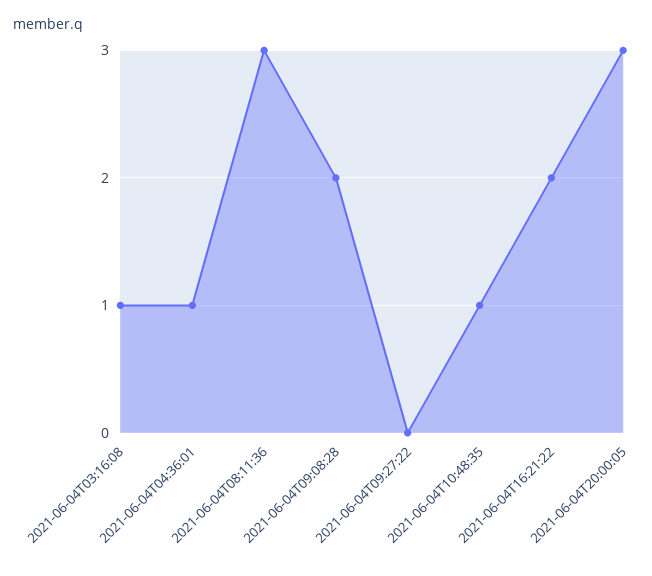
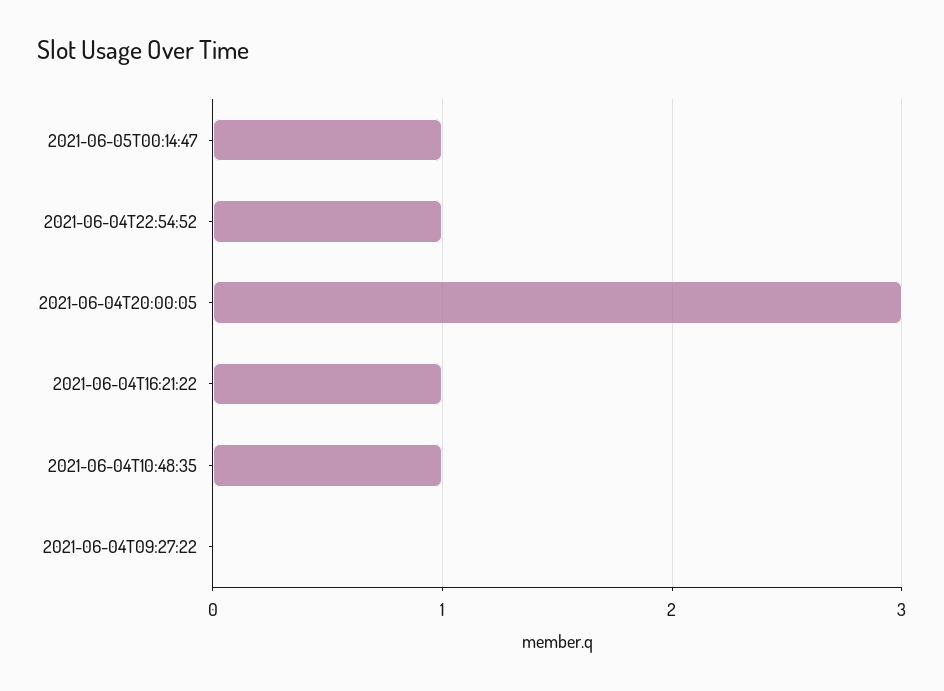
2021-06-04T03:16:08: 1 -> none
2021-06-04T04:36:01: 1 -> none
2021-06-04T08:11:36: 3 -> none
2021-06-04T09:08:28: 2 -> none
2021-06-04T16:21:22: 2 -> 1
2021-06-05T00:14:47: none -> 1
2021-06-04T22:54:52: none -> 1

